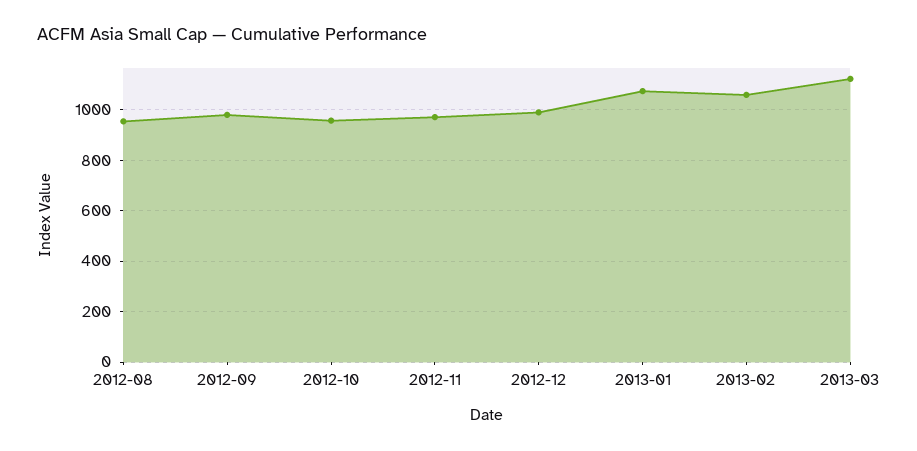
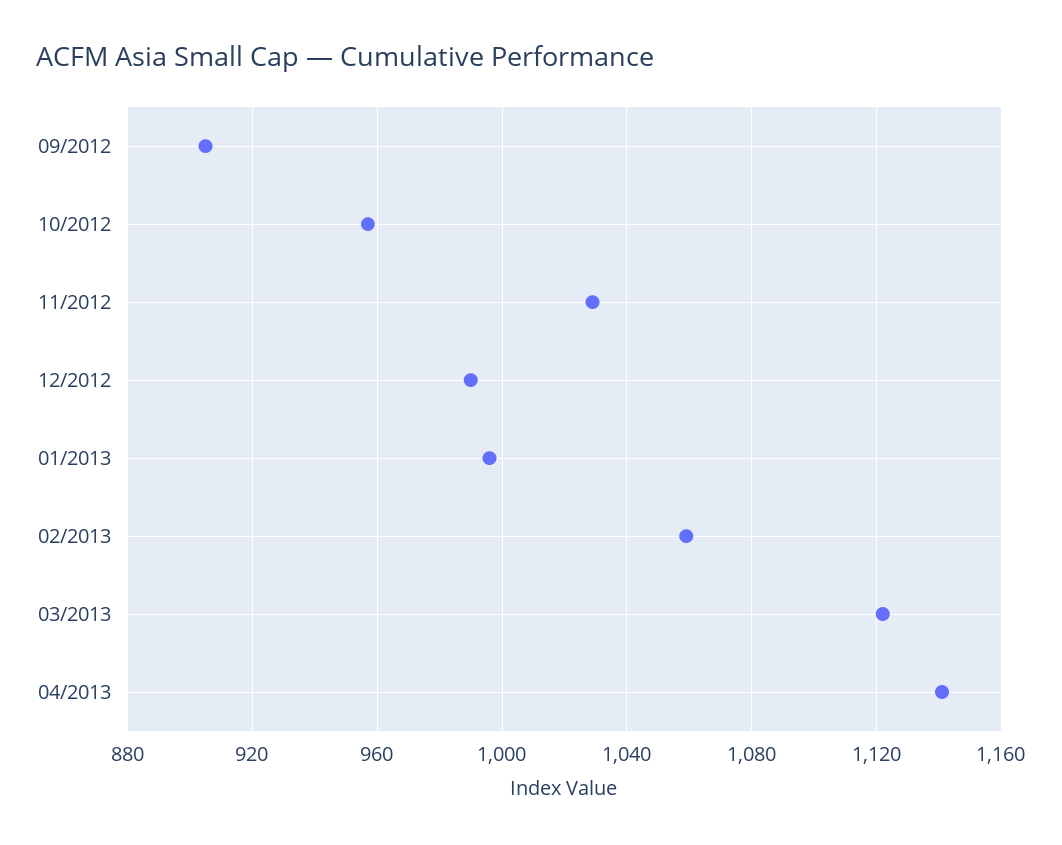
2012-08: 950 -> none
2012-09: 975 -> 905
2012-11: 975 -> 1030
2013-01: 1075 -> 995
04/2013: none -> 1140

